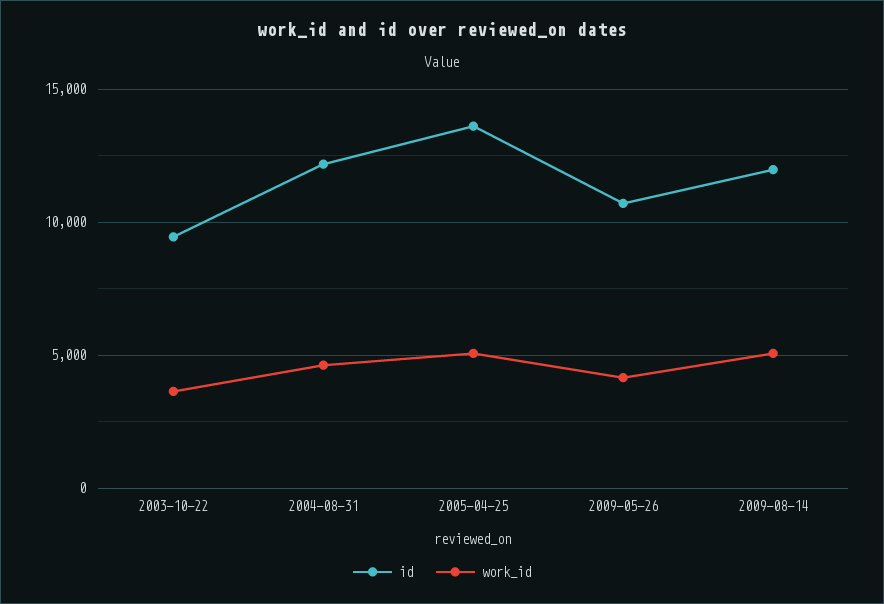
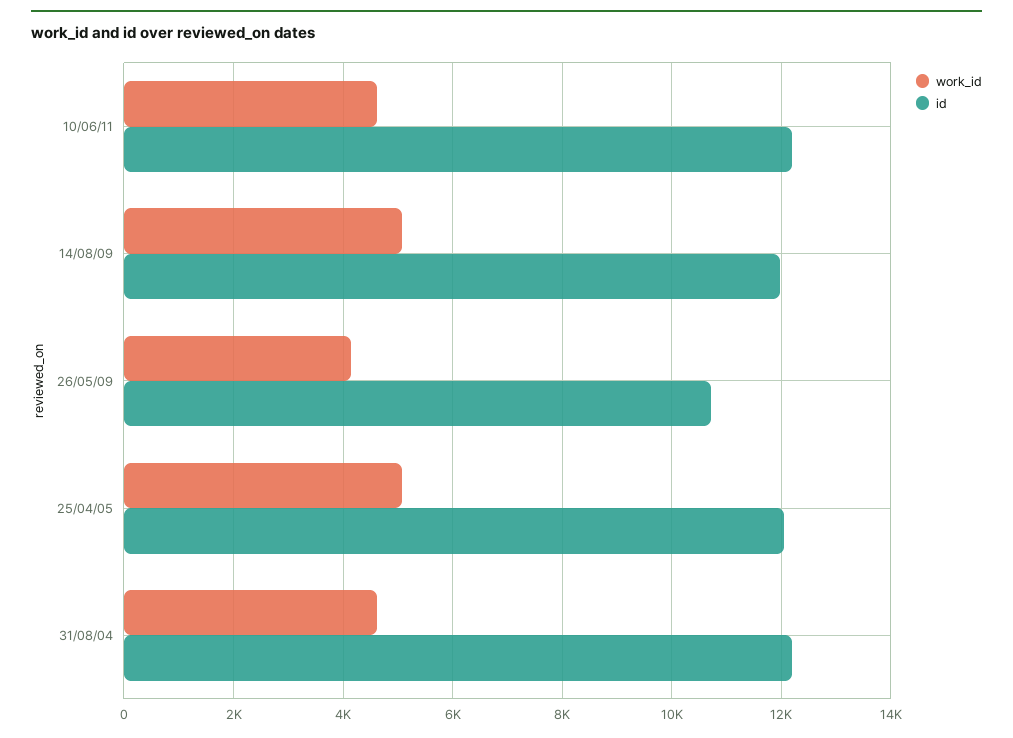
id, 2003-10-22: 9500 -> none
work_id, 2003-10-22: 3500 -> none
id, 2005-04-25: 13500 -> 12000
work_id, 10/06/11: none -> 4600
id, 10/06/11: none -> 12200

